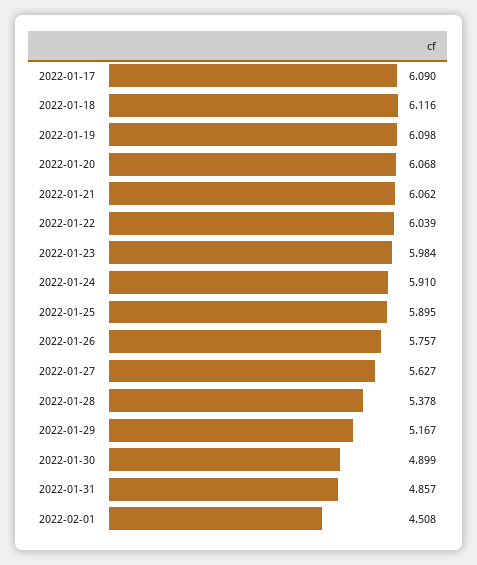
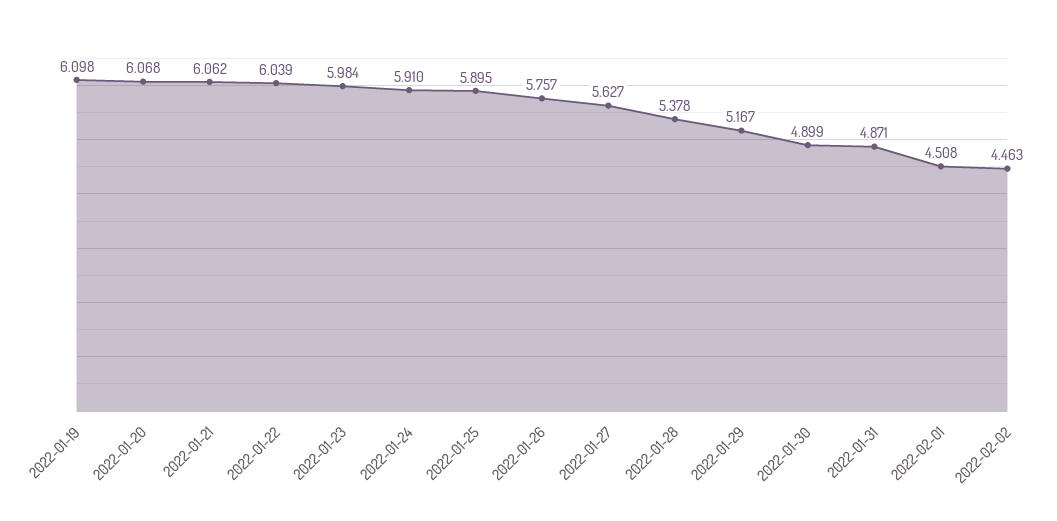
2022-01-17: 6.09 -> none
2022-01-18: 6.116 -> none
2022-01-31: 4.857 -> 4.871
2022-02-02: none -> 4.463

